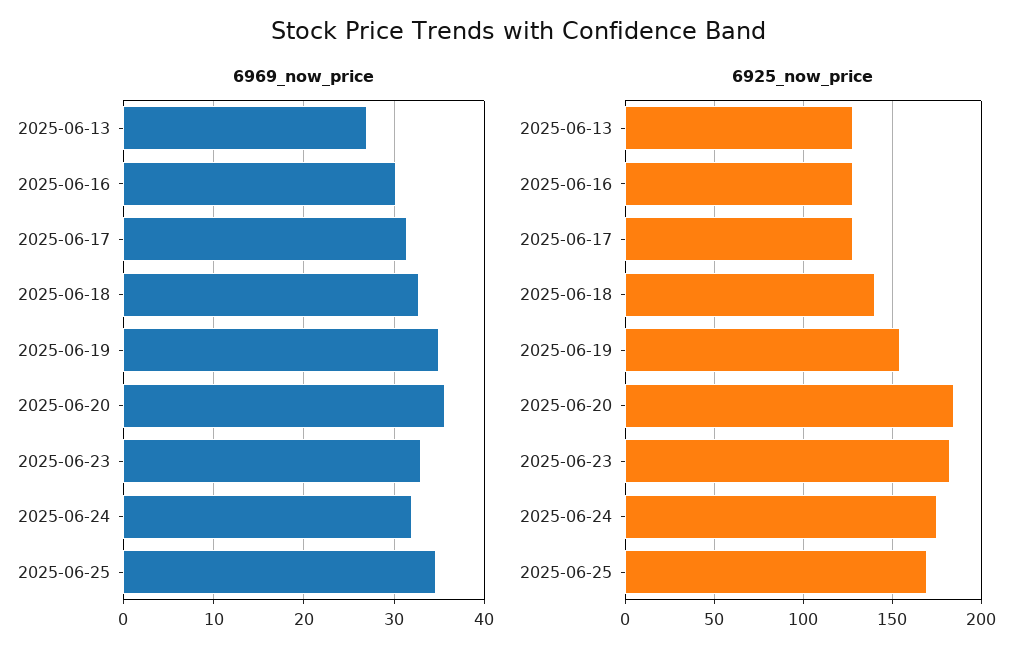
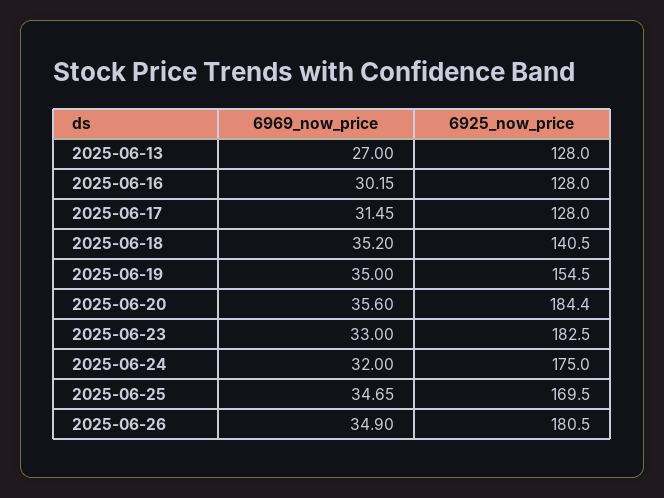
6969_now_price, 2025-06-18: 33 -> 35.2
6969_now_price, 2025-06-26: none -> 34.9
6925_now_price, 2025-06-26: none -> 180.5

